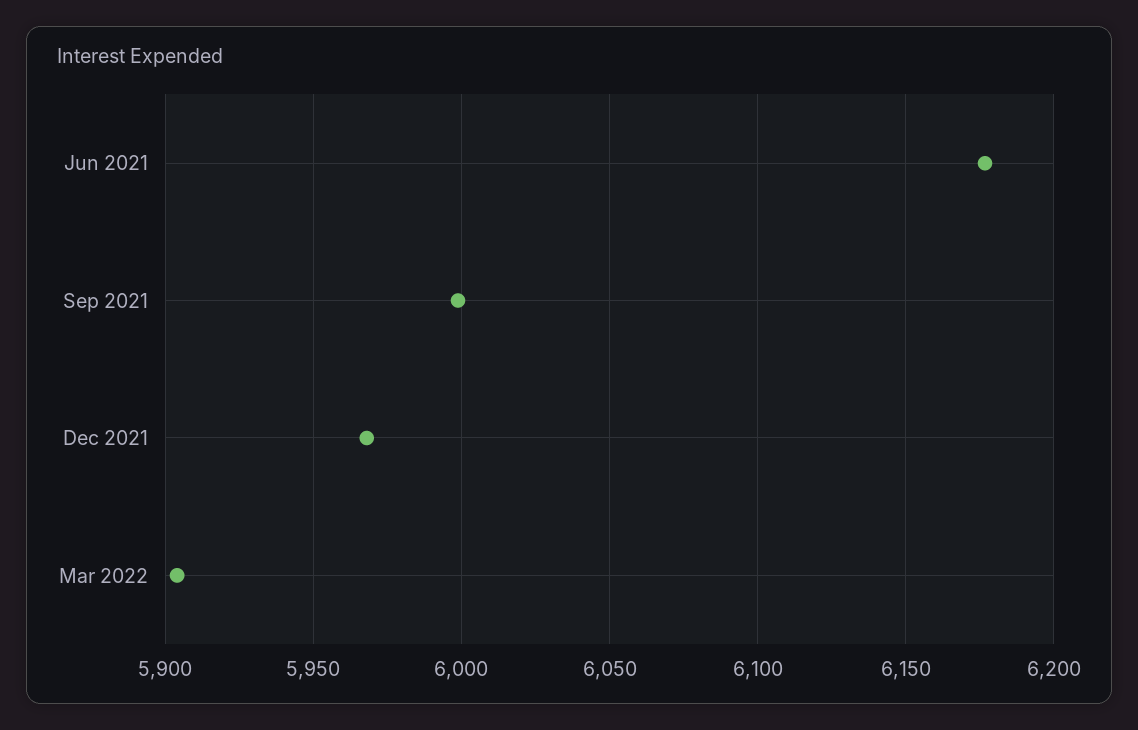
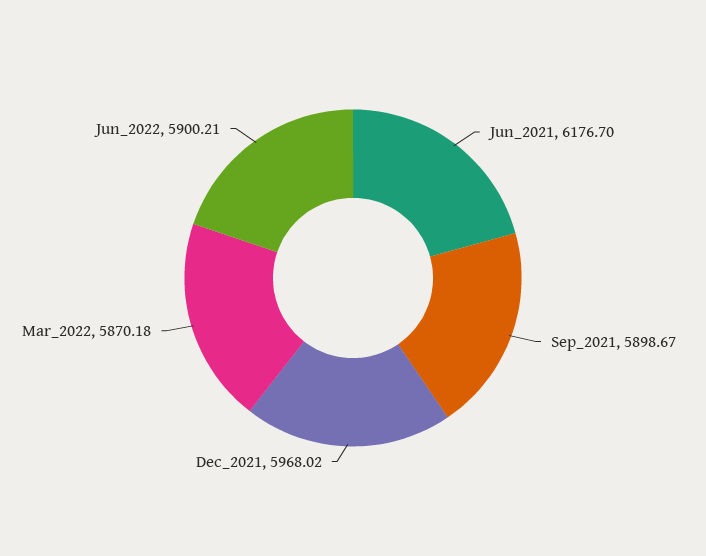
Sep 2021: 6000 -> 5898.67
Mar 2022: 5905 -> 5870.18
Jun_2022: none -> 5900.21

